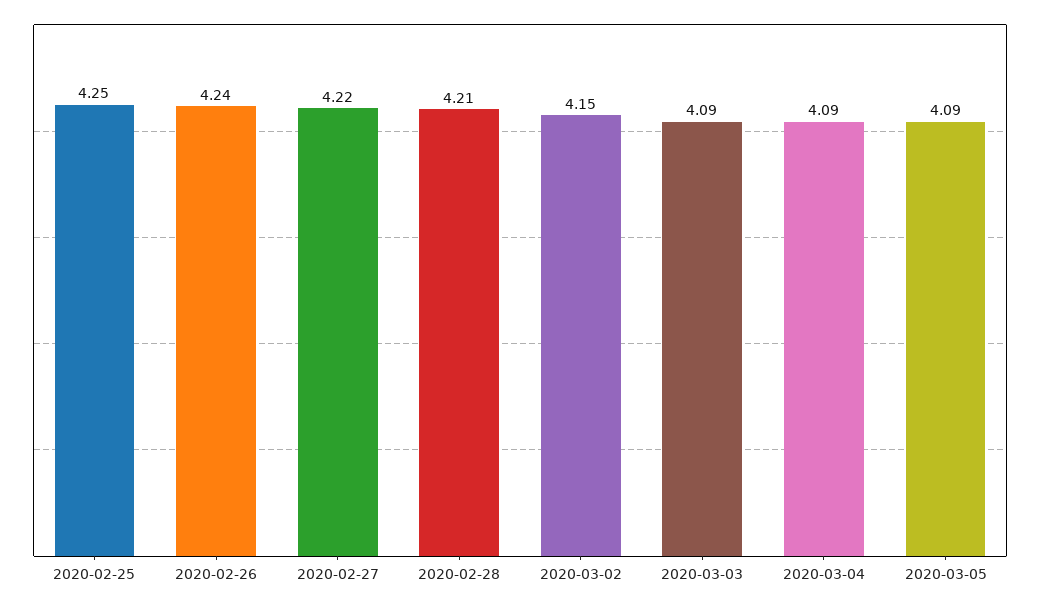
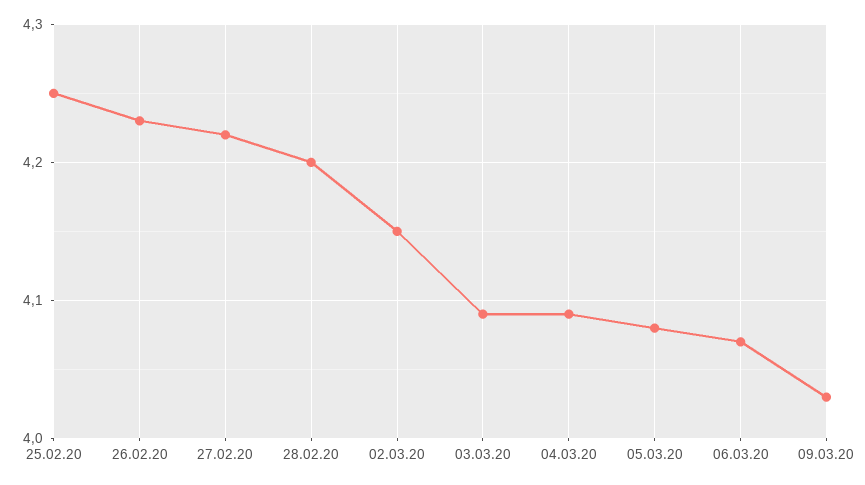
2020-02-26: 4.24 -> 4.23
2020-02-28: 4.21 -> 4.2
2020-03-05: 4.09 -> 4.08
06.03.20: none -> 4.07
09.03.20: none -> 4.03

